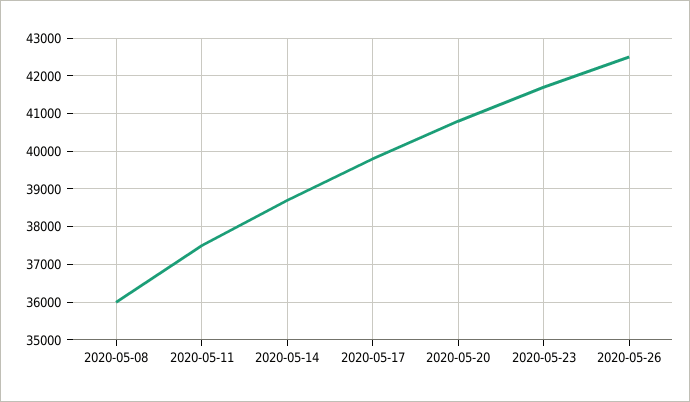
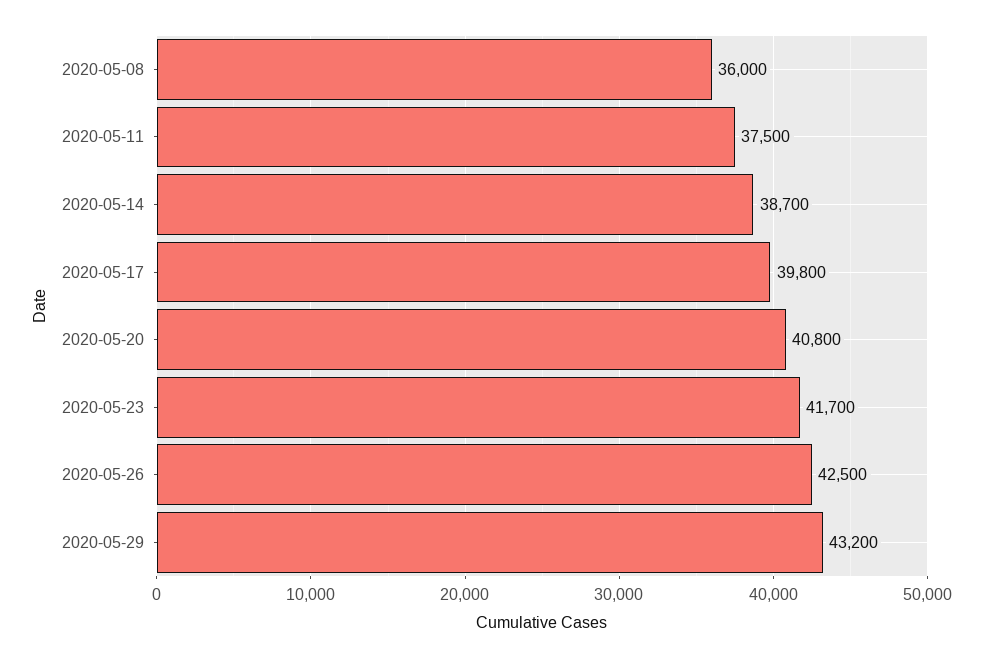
2020-05-29: none -> 43200

